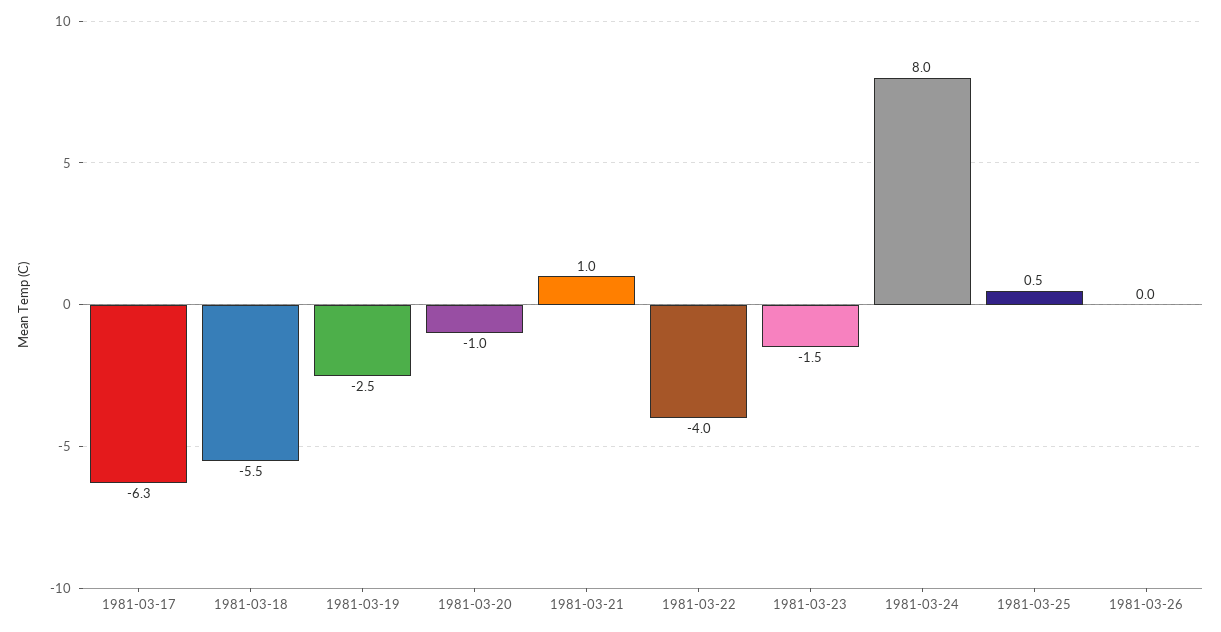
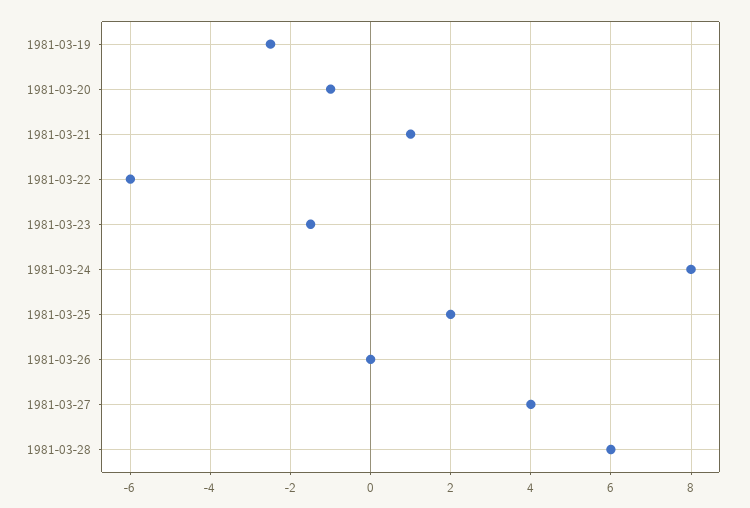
1981-03-17: -6.3 -> none
1981-03-18: -5.5 -> none
1981-03-22: -4 -> -6
1981-03-25: 0.5 -> 2
1981-03-27: none -> 4
1981-03-28: none -> 6

